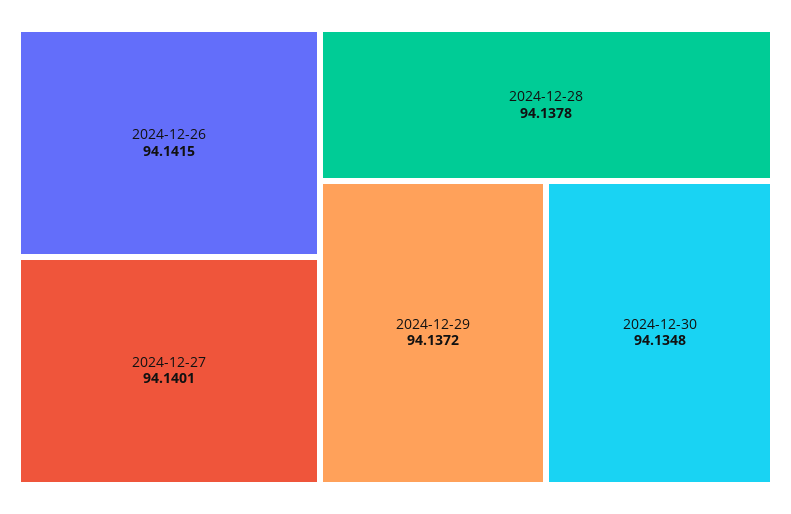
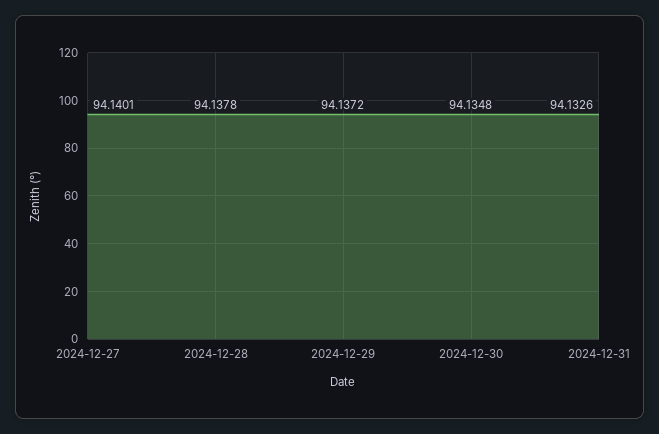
2024-12-26: 94.1415 -> none
2024-12-31: none -> 94.1326

